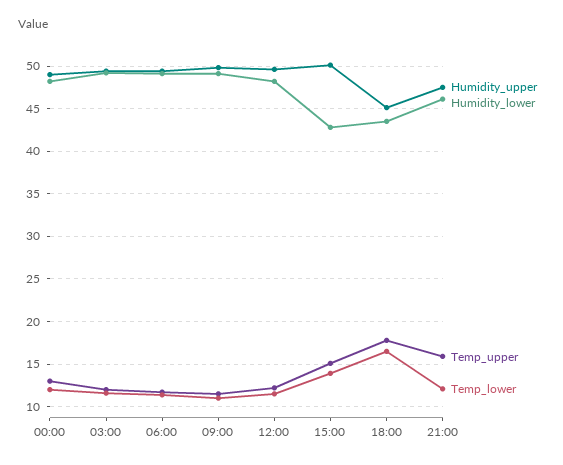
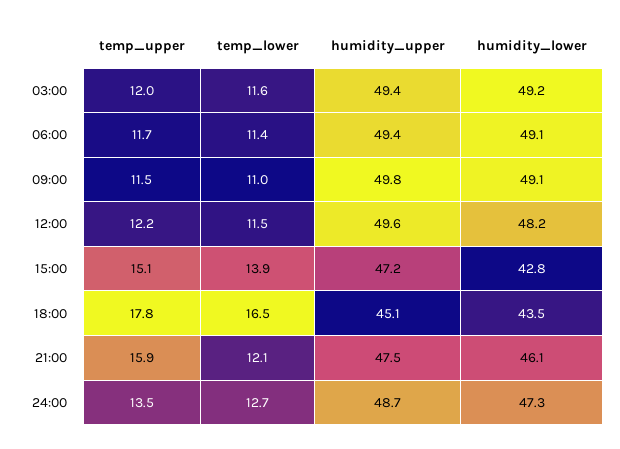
Humidity_upper, 00:00: 49 -> none
Humidity_lower, 00:00: 48 -> none
Temp_upper, 00:00: 13 -> none
Temp_lower, 00:00: 12 -> none
Humidity_upper, 15:00: 50 -> 47.2
Temp_upper, 24:00: none -> 13.5
Temp_lower, 24:00: none -> 12.7
Humidity_upper, 24:00: none -> 48.7
Humidity_lower, 24:00: none -> 47.3

